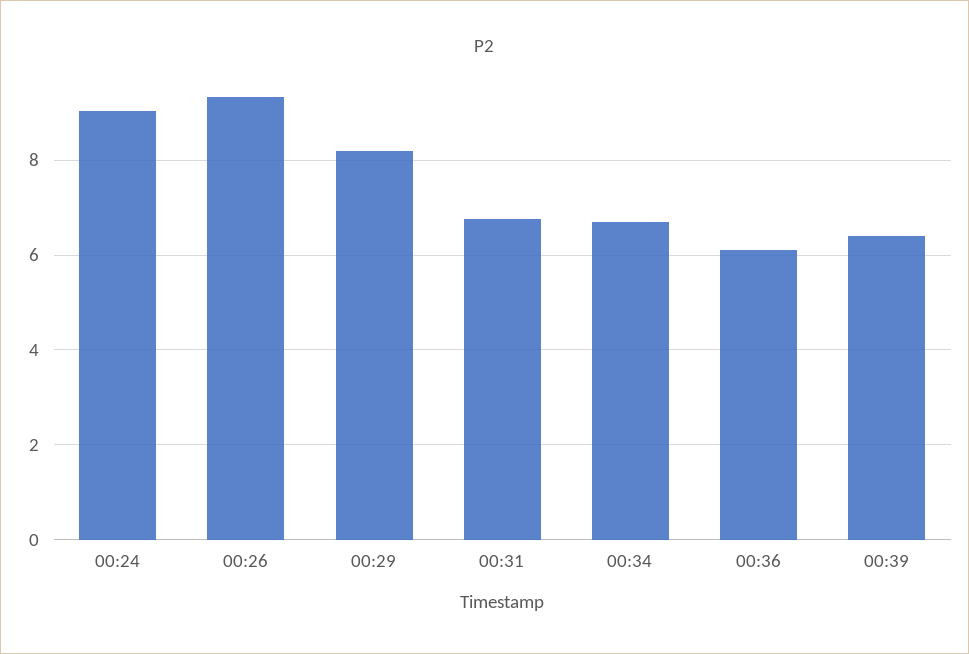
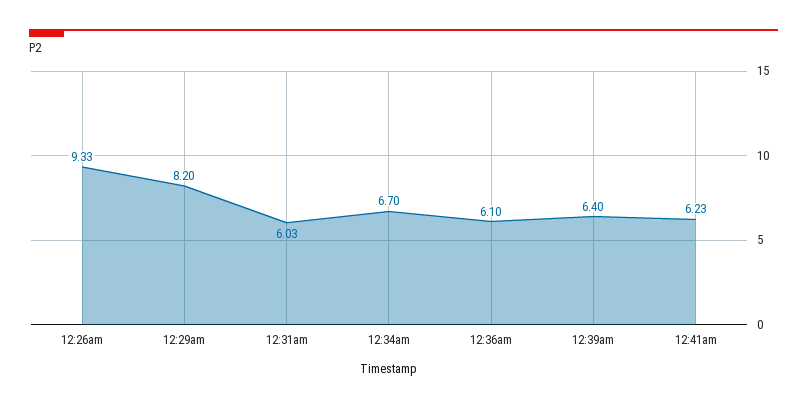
00:24: 9 -> none
00:31: 6.8 -> 6.03
12:41am: none -> 6.23

